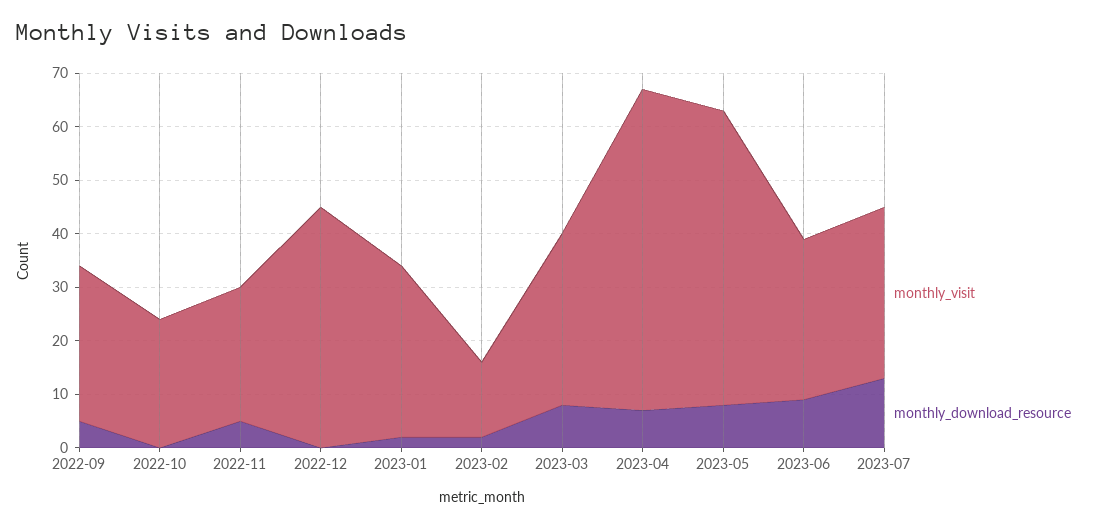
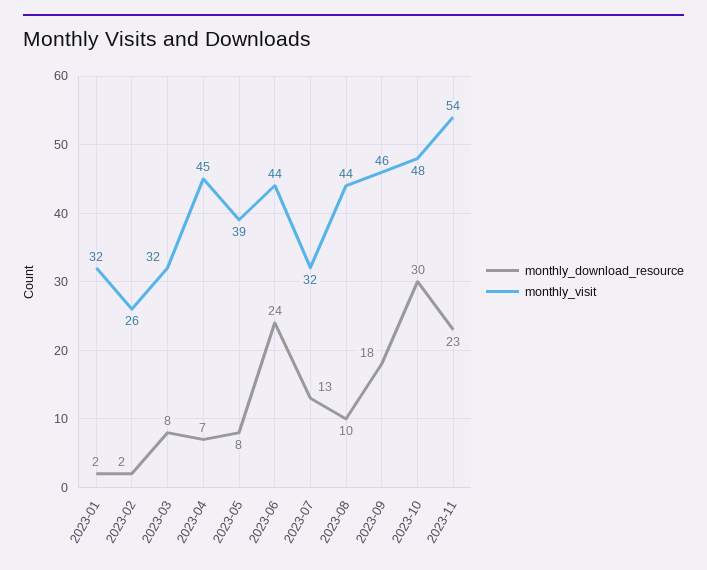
monthly_visit, 2022-09: 30 -> none
monthly_download_resource, 2022-09: 5 -> none
monthly_visit, 2022-10: 25 -> none
monthly_download_resource, 2022-10: 0 -> none
monthly_visit, 2022-11: 25 -> none
monthly_download_resource, 2022-11: 5 -> none
monthly_visit, 2022-12: 45 -> none
monthly_download_resource, 2022-12: 0 -> none
monthly_visit, 2023-02: 15 -> 26
monthly_visit, 2023-04: 60 -> 45
monthly_visit, 2023-05: 55 -> 39
monthly_visit, 2023-06: 30 -> 44
monthly_download_resource, 2023-06: 10 -> 24
monthly_download_resource, 2023-08: none -> 10
monthly_visit, 2023-08: none -> 44
monthly_download_resource, 2023-09: none -> 18
monthly_visit, 2023-09: none -> 46
monthly_download_resource, 2023-10: none -> 30
monthly_visit, 2023-10: none -> 48
monthly_download_resource, 2023-11: none -> 23
monthly_visit, 2023-11: none -> 54

